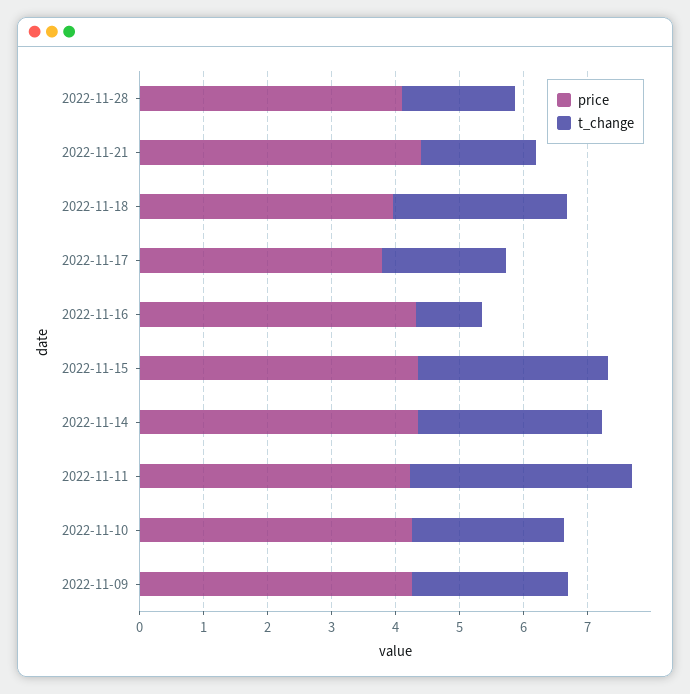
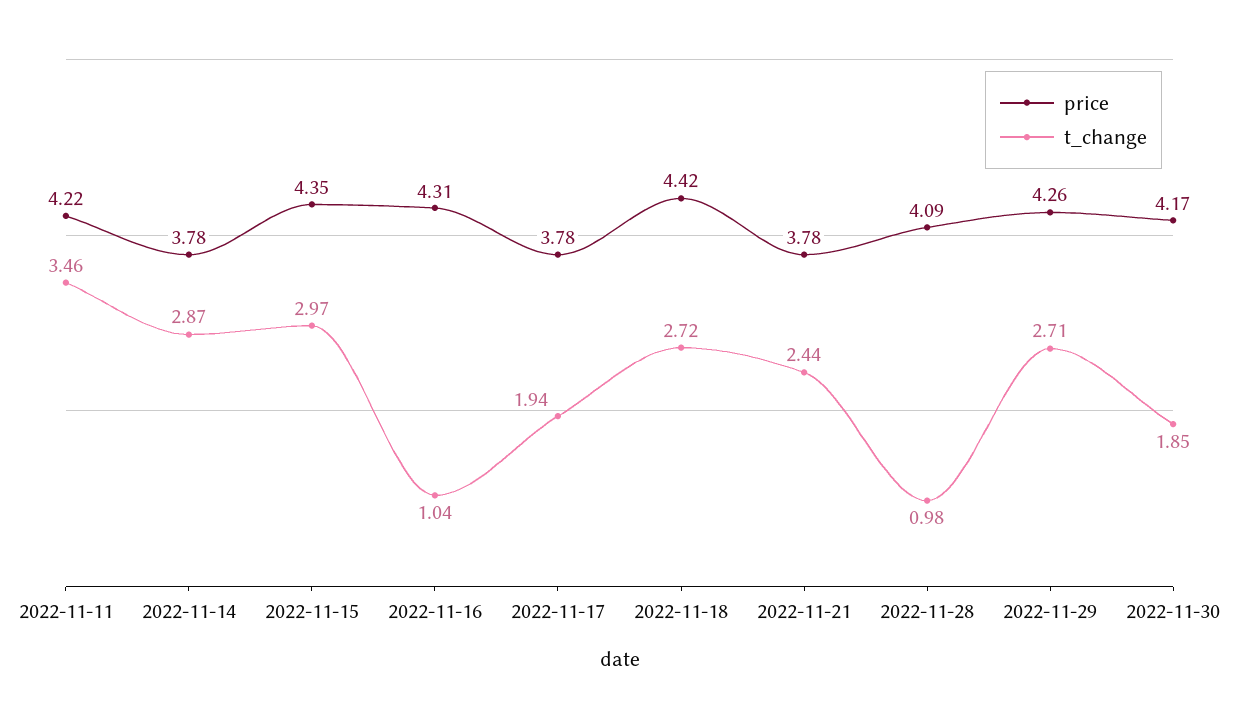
t_change, 2022-11-28: 1.8 -> 0.98
price, 2022-11-21: 4.4 -> 3.78
t_change, 2022-11-21: 1.8 -> 2.44
price, 2022-11-18: 4 -> 4.42
price, 2022-11-14: 4.4 -> 3.78
price, 2022-11-10: 4.2 -> none
t_change, 2022-11-10: 2.4 -> none
price, 2022-11-09: 4.2 -> none
t_change, 2022-11-09: 2.4 -> none
price, 2022-11-29: none -> 4.26
t_change, 2022-11-29: none -> 2.71
price, 2022-11-30: none -> 4.17
t_change, 2022-11-30: none -> 1.85

